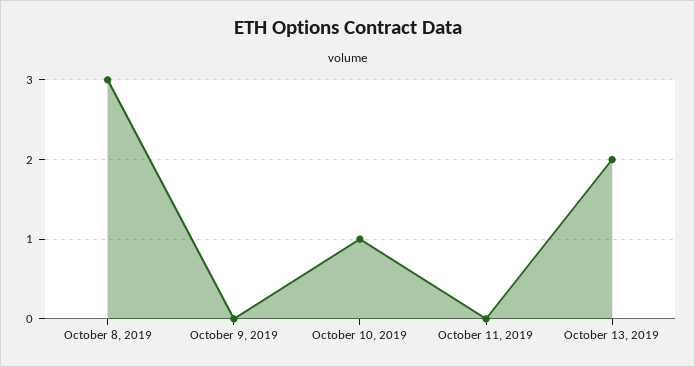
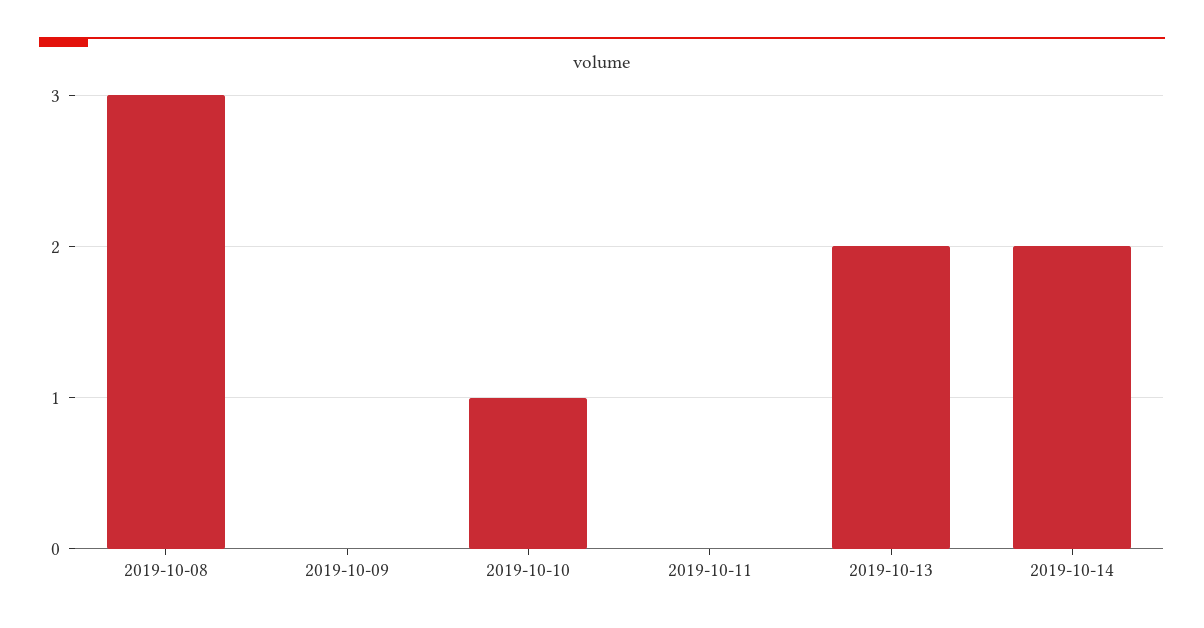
2019-10-14: none -> 2

